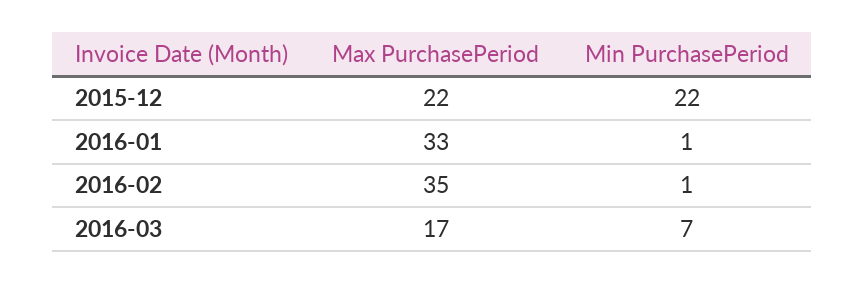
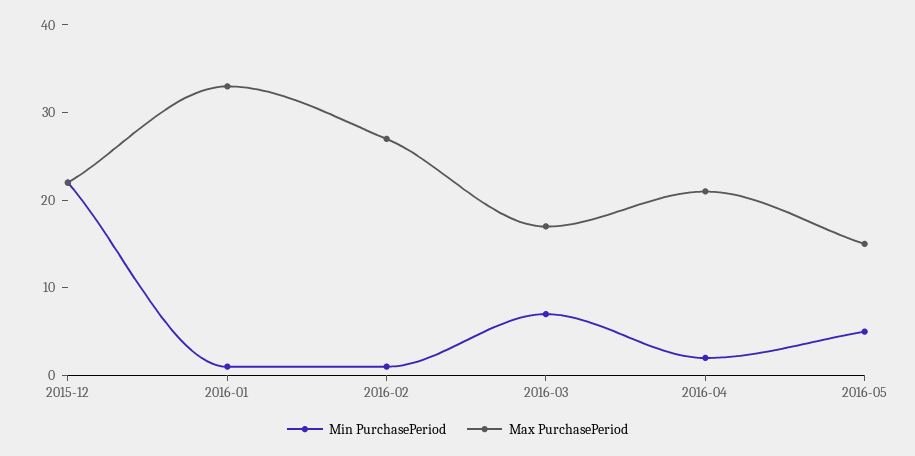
Max PurchasePeriod, 2016-02: 35 -> 27
Min PurchasePeriod, 2016-04: none -> 2
Max PurchasePeriod, 2016-04: none -> 21
Min PurchasePeriod, 2016-05: none -> 5
Max PurchasePeriod, 2016-05: none -> 15

